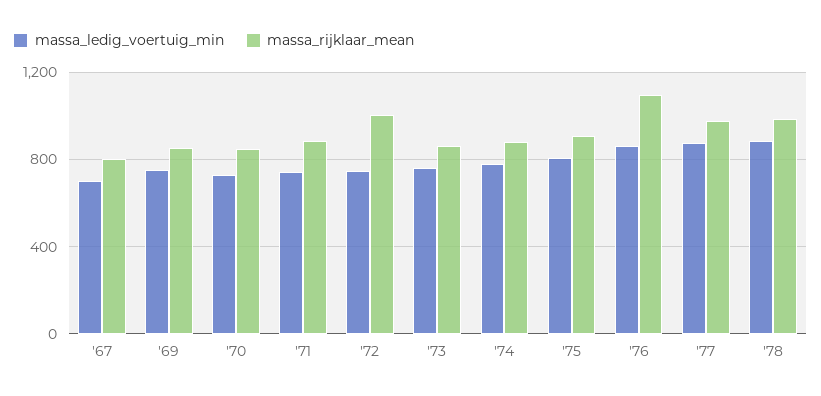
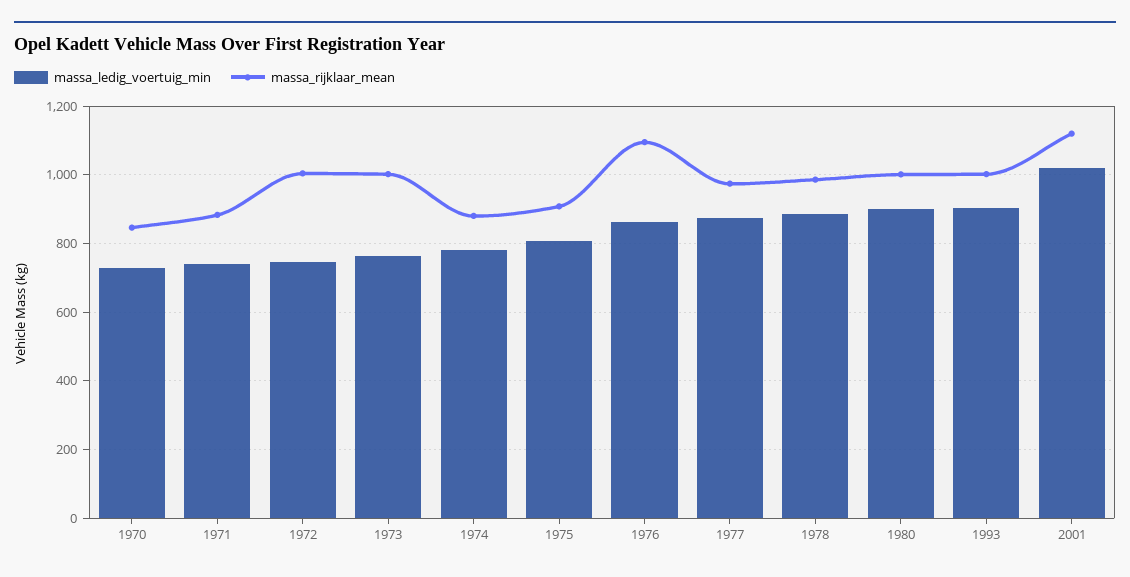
massa_ledig_voertuig_min, '67: 700 -> none
massa_rijklaar_mean, '67: 800 -> none
massa_ledig_voertuig_min, '69: 750 -> none
massa_rijklaar_mean, '69: 850 -> none
massa_rijklaar_mean, '73: 850 -> 1000
massa_ledig_voertuig_min, 1980: none -> 900
massa_rijklaar_mean, 1980: none -> 1000
massa_ledig_voertuig_min, 1993: none -> 900
massa_rijklaar_mean, 1993: none -> 1000
massa_ledig_voertuig_min, 2001: none -> 1020
massa_rijklaar_mean, 2001: none -> 1120

